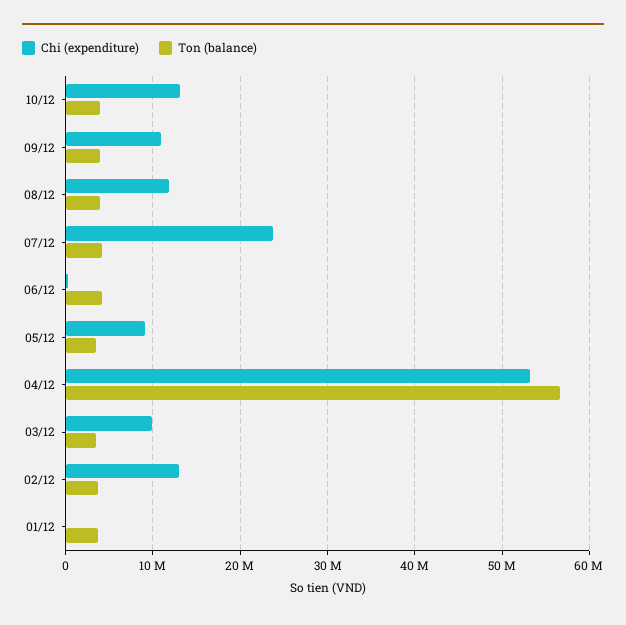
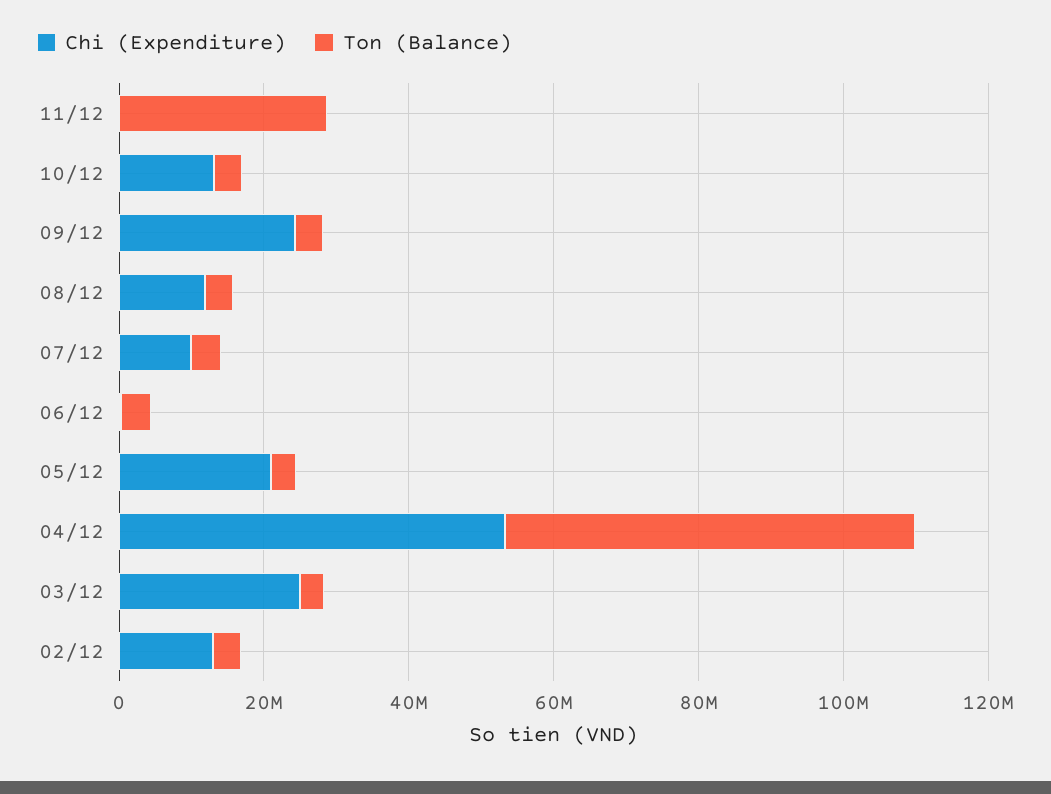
Chi (expenditure), 09/12: 11000000 -> 25000000
Chi (expenditure), 07/12: 24000000 -> 10000000
Chi (expenditure), 05/12: 9000000 -> 20000000
Chi (expenditure), 03/12: 10000000 -> 25000000
Chi (expenditure), 01/12: 0 -> none
Ton (balance), 01/12: 4000000 -> none
Chi (expenditure), 11/12: none -> 0
Ton (balance), 11/12: none -> 30000000

